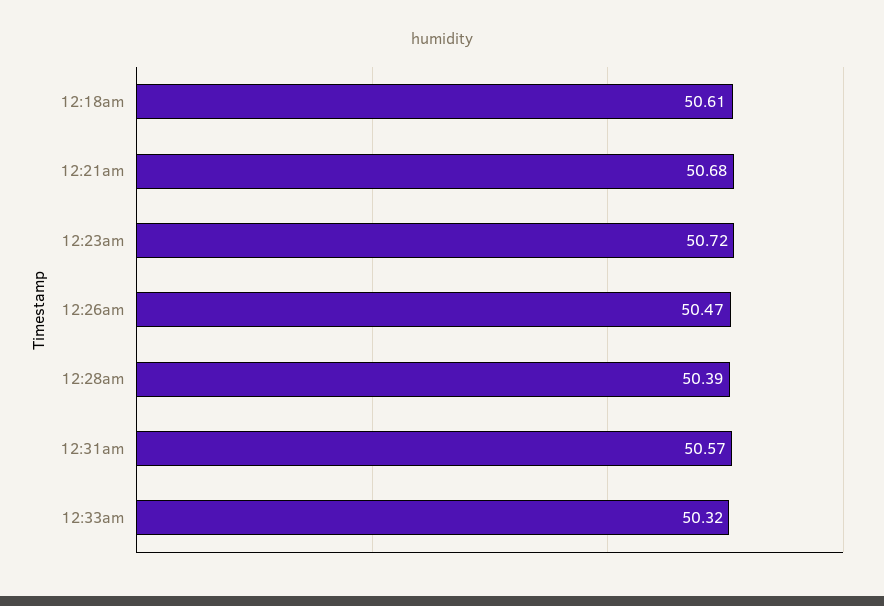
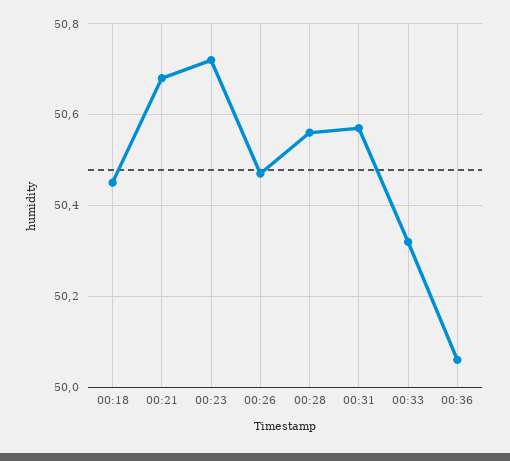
12:18am: 50.61 -> 50.45
12:28am: 50.39 -> 50.55
00:36: none -> 50.05

